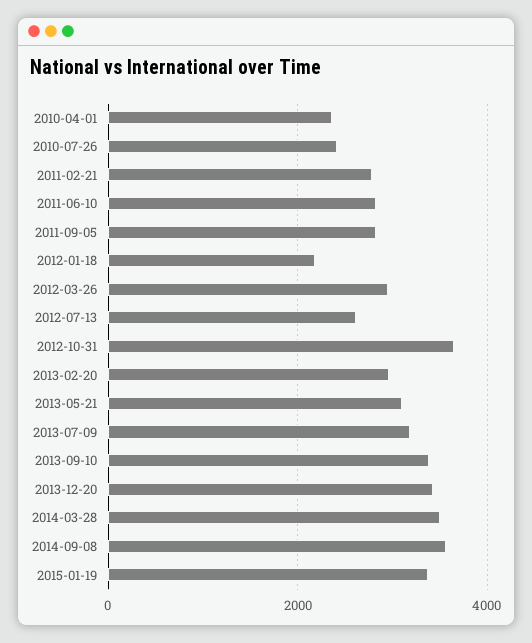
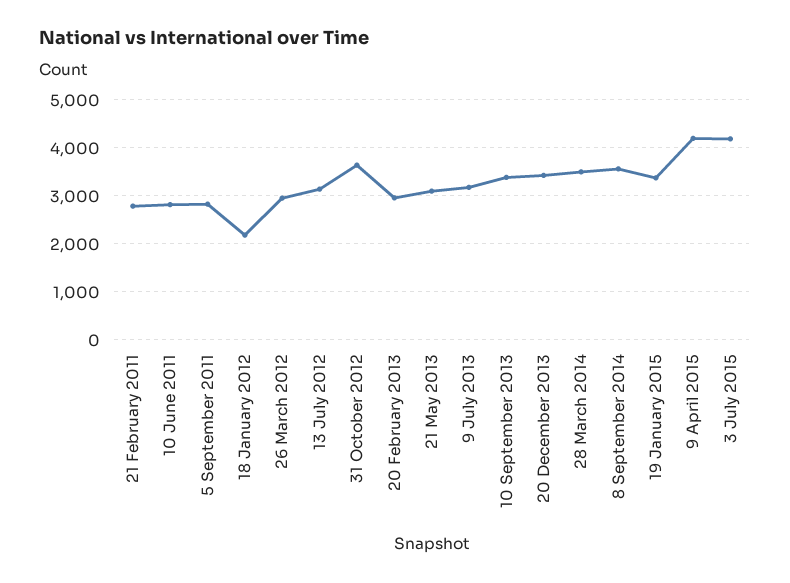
2010-04-01: 2400 -> none
2010-07-26: 2400 -> none
2012-07-13: 2600 -> 3200
9 April 2015: none -> 4200
3 July 2015: none -> 4200

